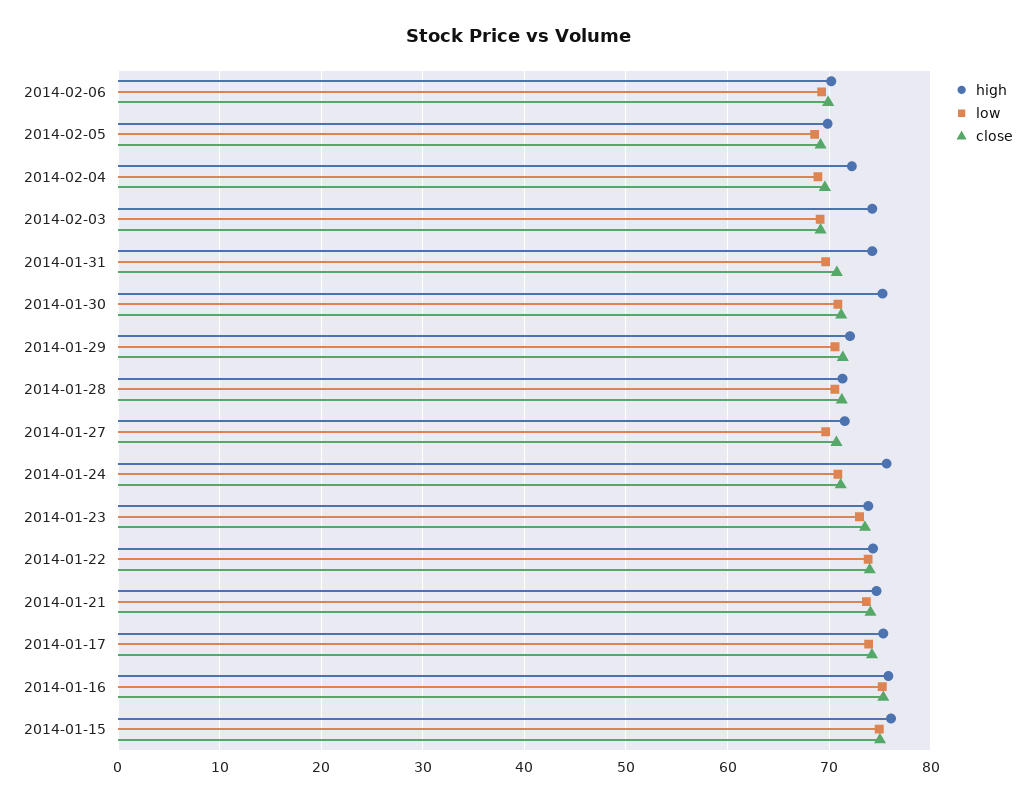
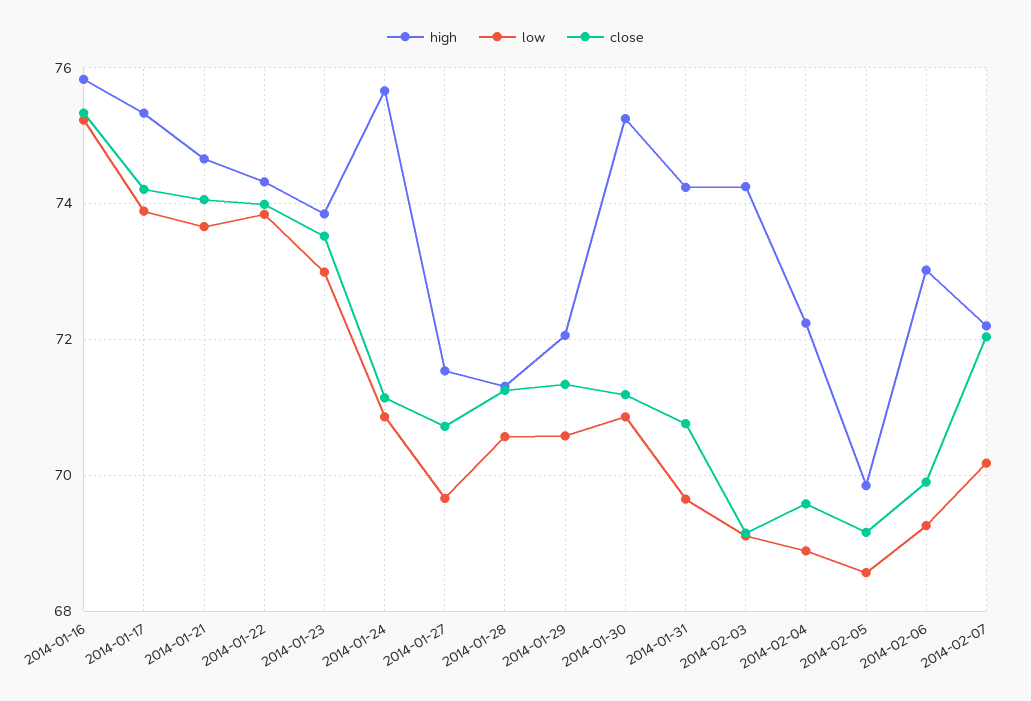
high, 2014-02-06: 70 -> 73
high, 2014-01-15: 76 -> none
low, 2014-01-15: 75 -> none
close, 2014-01-15: 75 -> none
high, 2014-02-07: none -> 72.2
low, 2014-02-07: none -> 70.2
close, 2014-02-07: none -> 72

